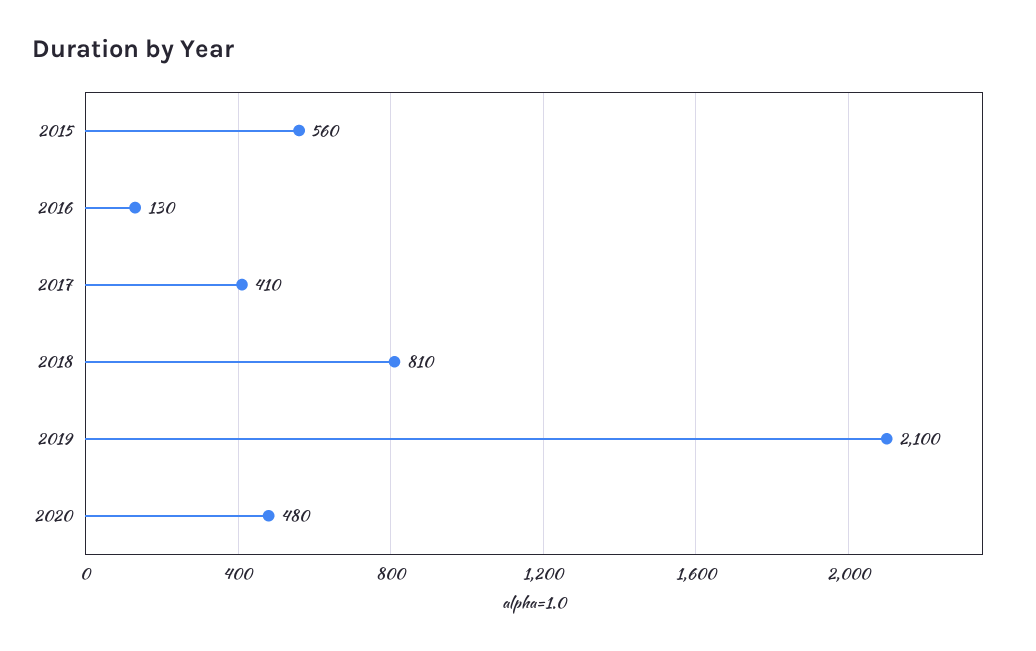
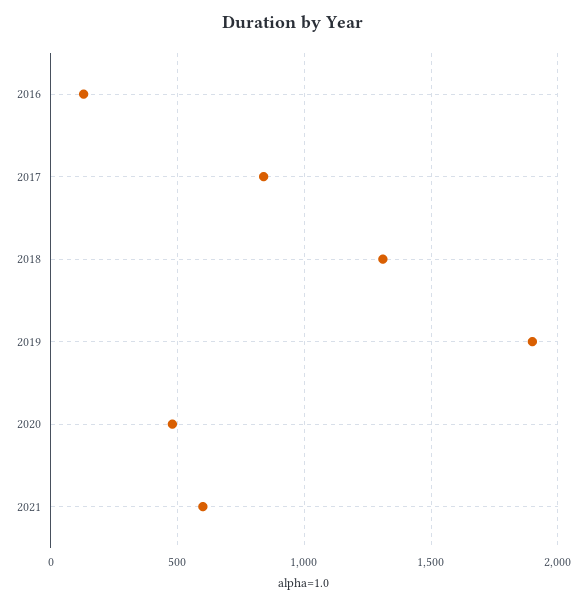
2015: 560 -> none
2017: 410 -> 850
2018: 810 -> 1300
2019: 2100 -> 1900
2021: none -> 600

